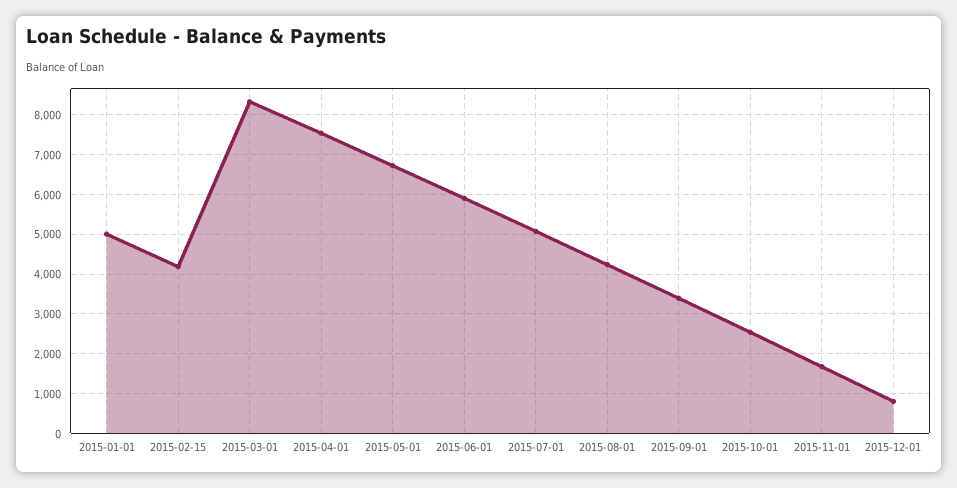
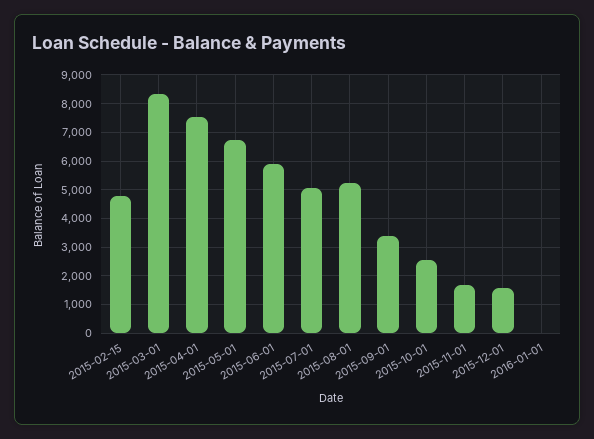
2015-01-01: 5000 -> none
2015-02-15: 4200 -> 4750
2015-08-01: 4200 -> 5250
2015-12-01: 800 -> 1500
2016-01-01: none -> 0

